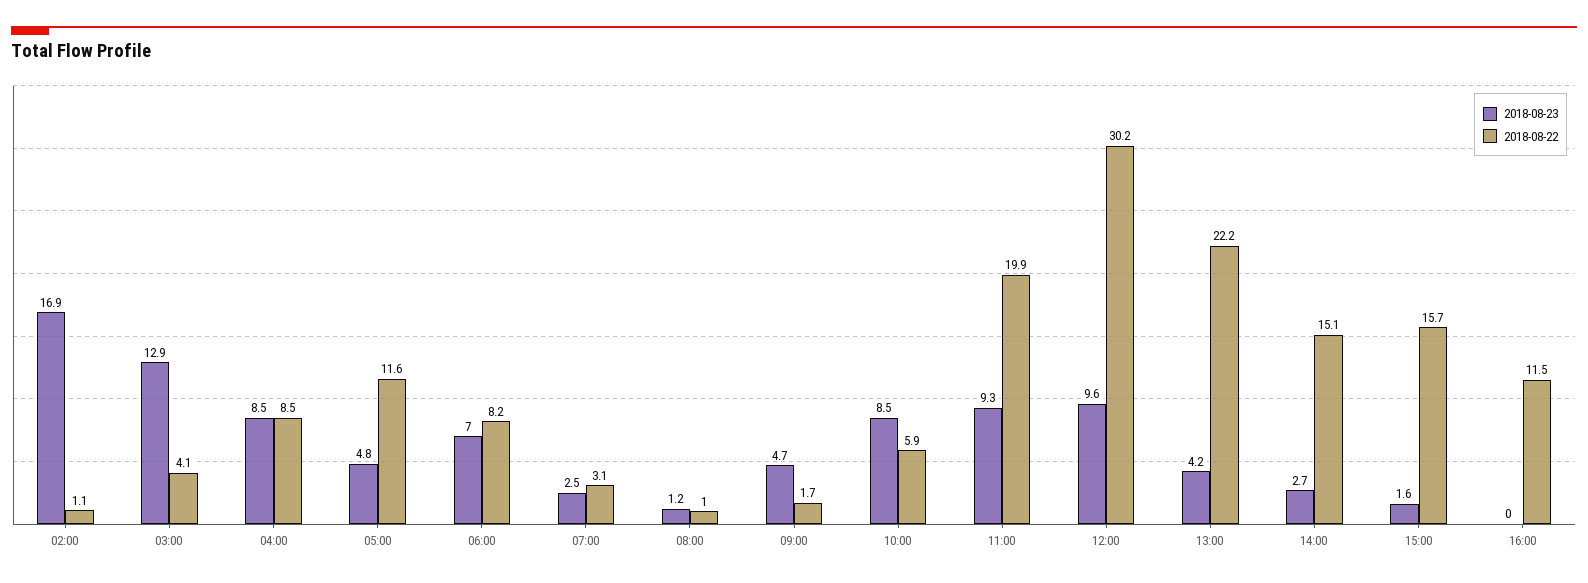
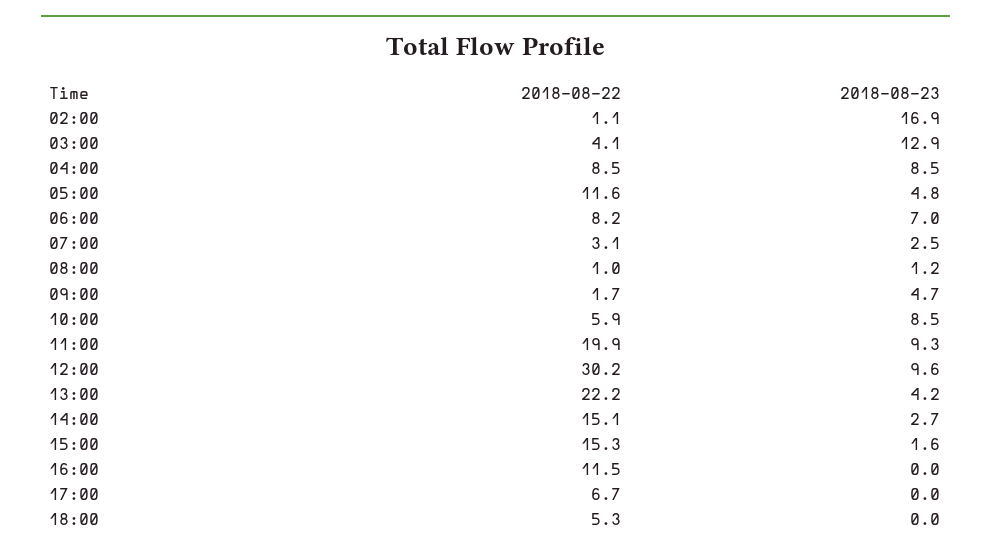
2018-08-22, 15:00: 15.7 -> 15.3
2018-08-22, 17:00: none -> 6.7
2018-08-23, 17:00: none -> 0
2018-08-22, 18:00: none -> 5.3
2018-08-23, 18:00: none -> 0

